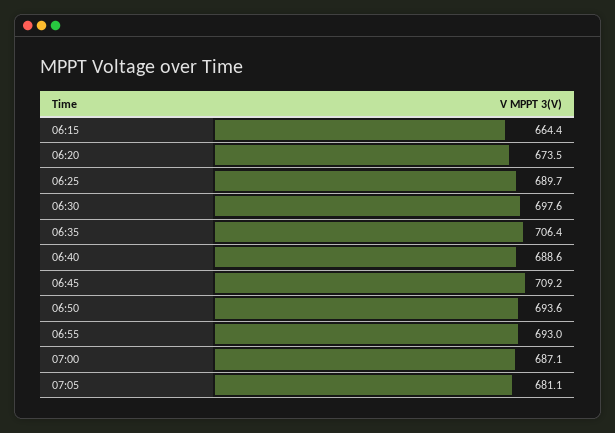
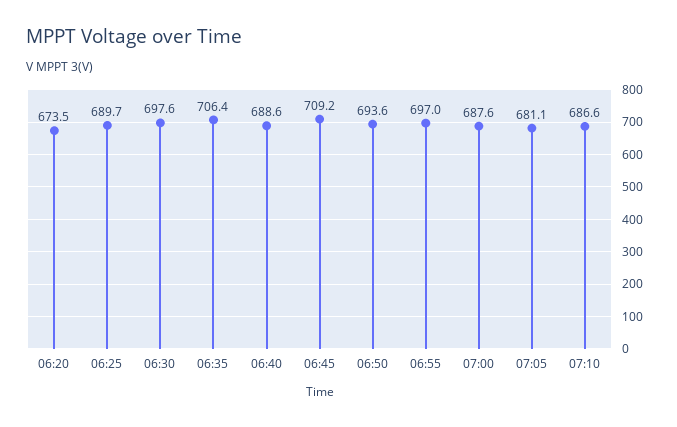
06:15: 664.4 -> none
06:55: 693 -> 697
07:00: 687.1 -> 687.6
07:10: none -> 686.6

